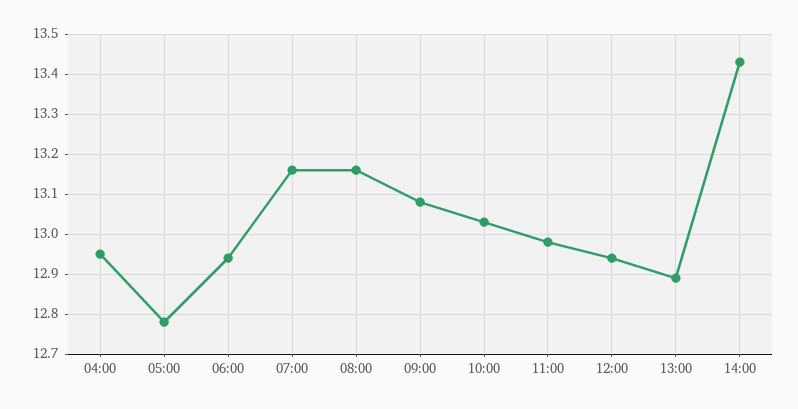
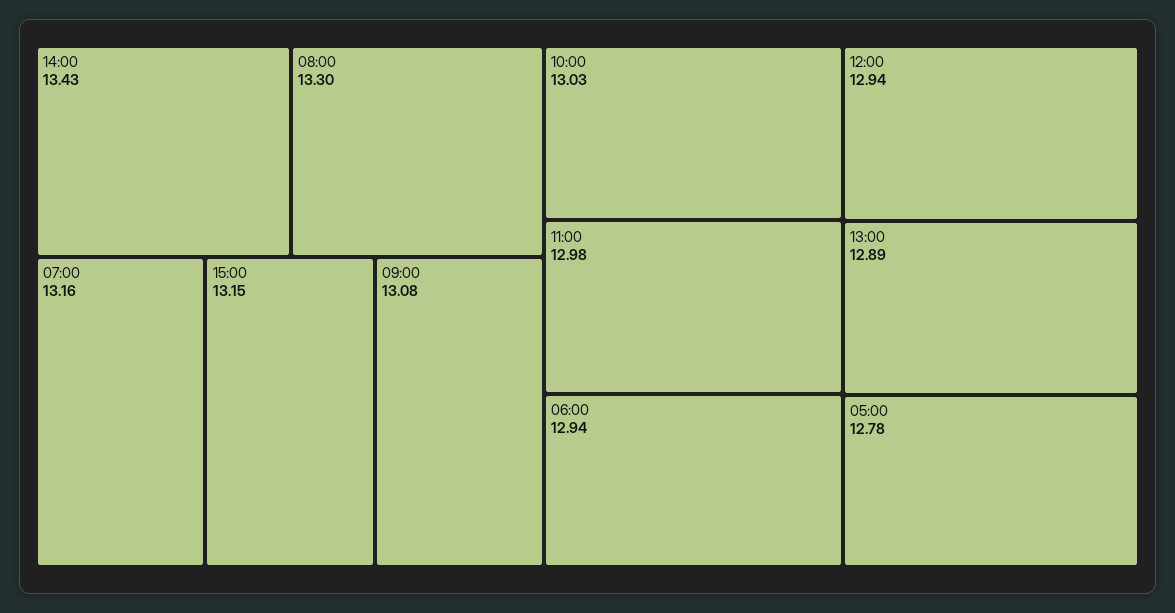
04:00: 12.95 -> none
08:00: 13.15 -> 13.3
15:00: none -> 13.15

